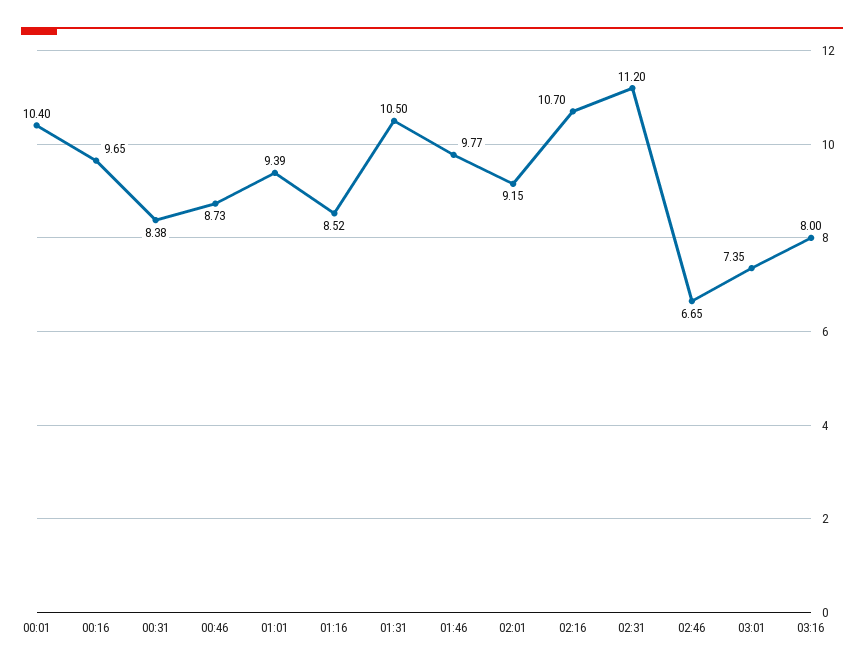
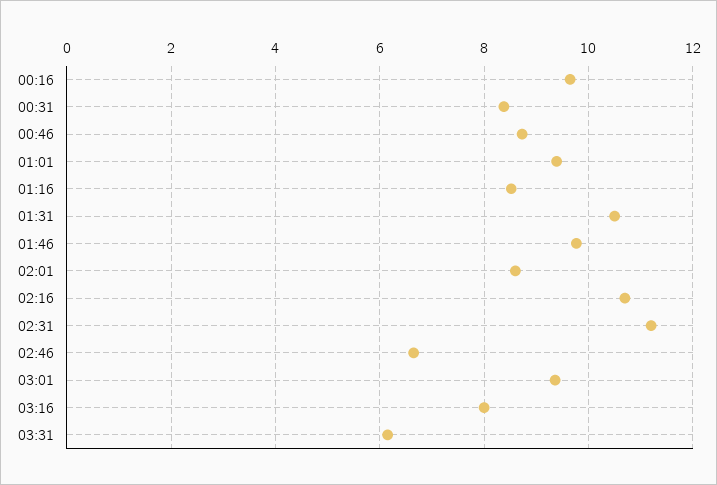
00:01: 10.4 -> none
02:01: 9.15 -> 8.6
03:01: 7.35 -> 9.4
03:31: none -> 6.2

